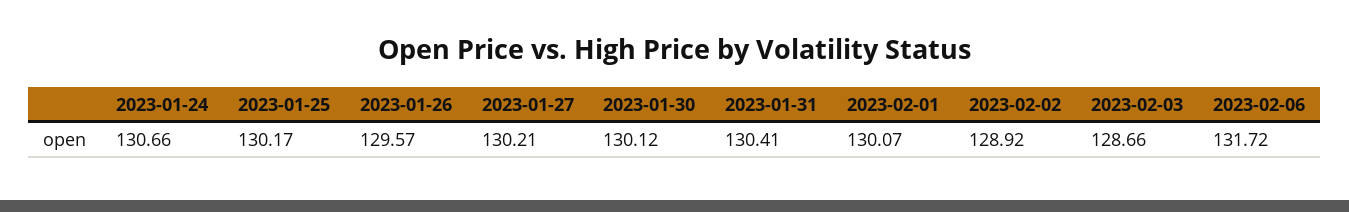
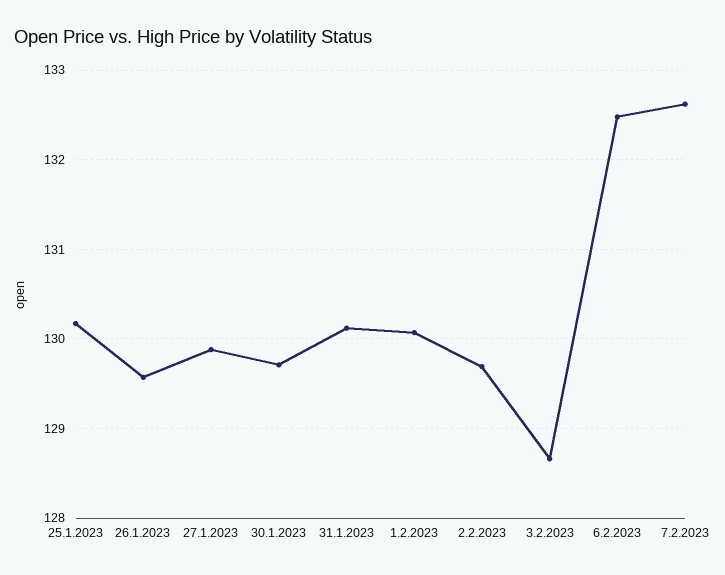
2023-01-24: 130.66 -> none
2023-01-27: 130.21 -> 129.9
2023-01-30: 130.12 -> 129.7
2023-01-31: 130.41 -> 130.1
2023-02-02: 128.92 -> 129.7
2023-02-06: 131.72 -> 132.5
7.2.2023: none -> 132.6

